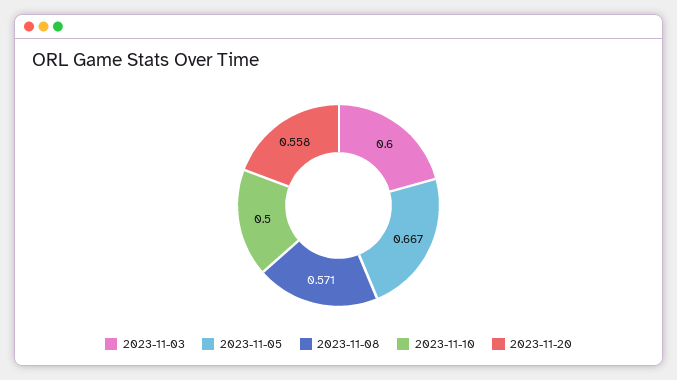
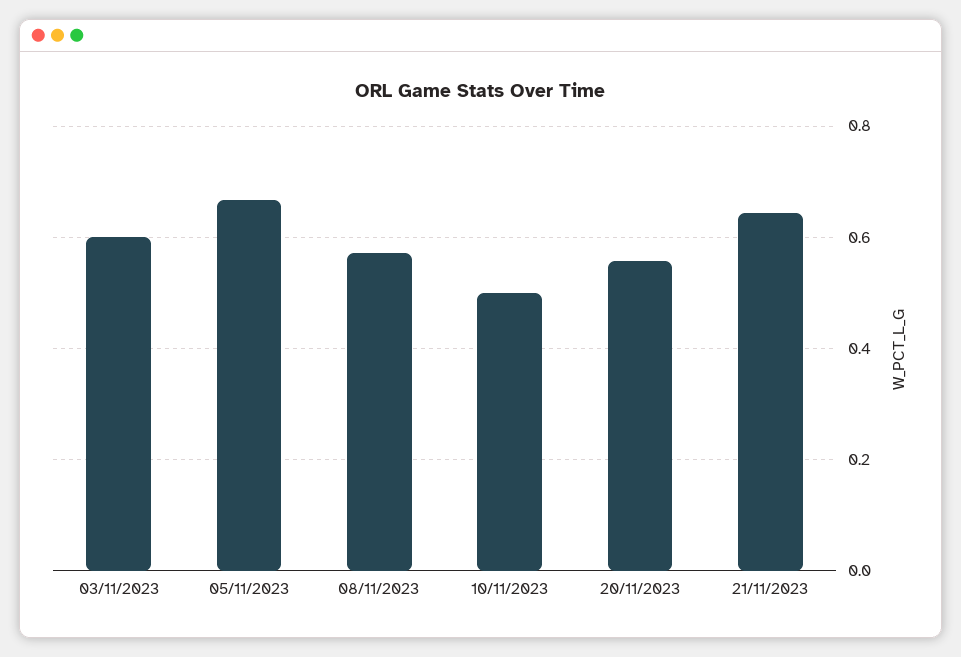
21/11/2023: none -> 0.64

